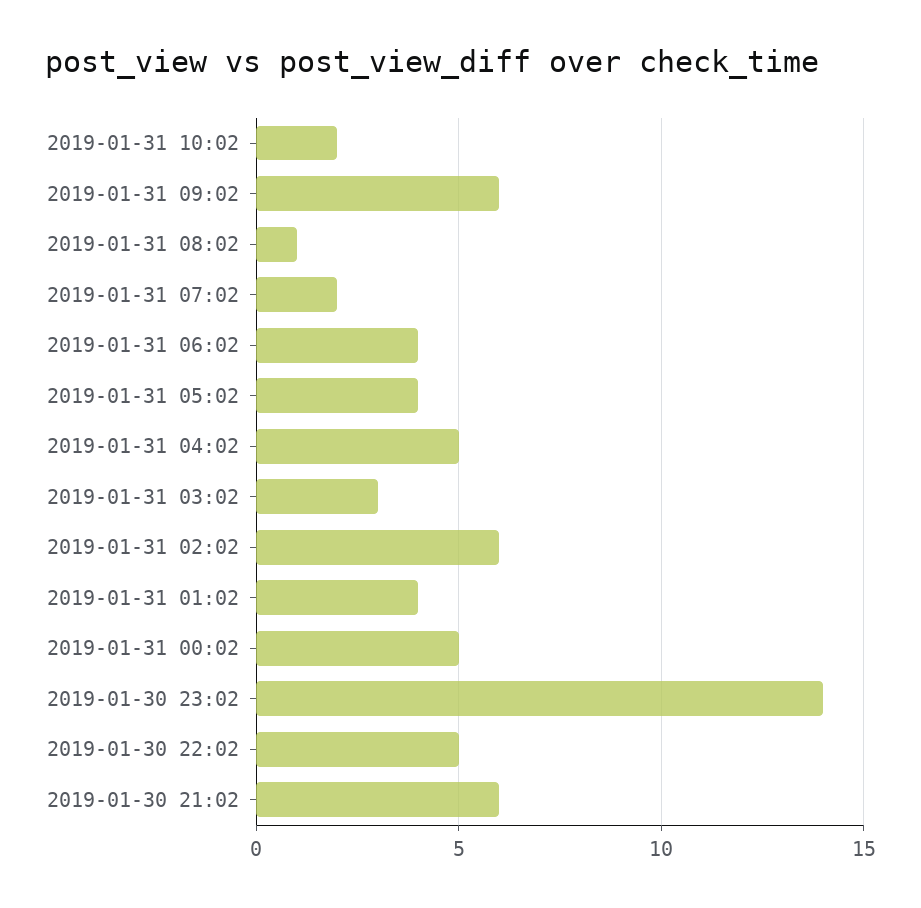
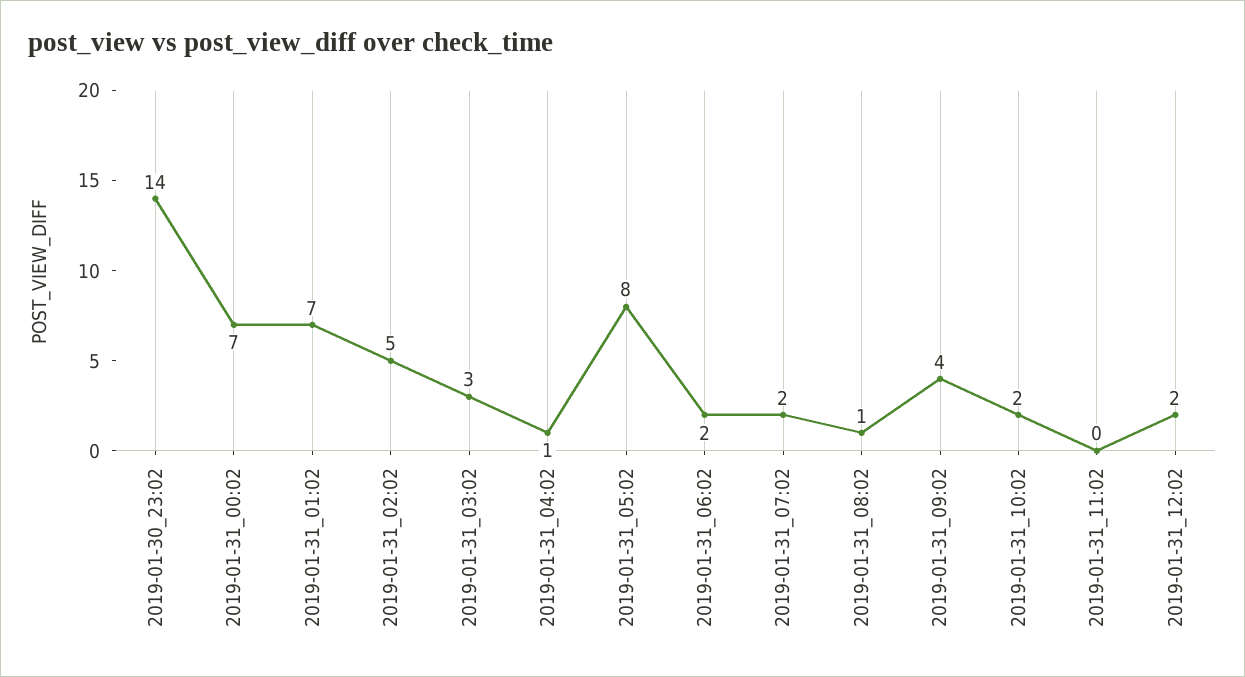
2019-01-31 09:02: 6 -> 4
2019-01-31 06:02: 4 -> 2
2019-01-31 05:02: 4 -> 8
2019-01-31 04:02: 5 -> 1
2019-01-31 02:02: 6 -> 5
2019-01-31 01:02: 4 -> 7
2019-01-31 00:02: 5 -> 7
2019-01-30 22:02: 5 -> none
2019-01-30 21:02: 6 -> none
2019-01-31_11:02: none -> 0
2019-01-31_12:02: none -> 2

